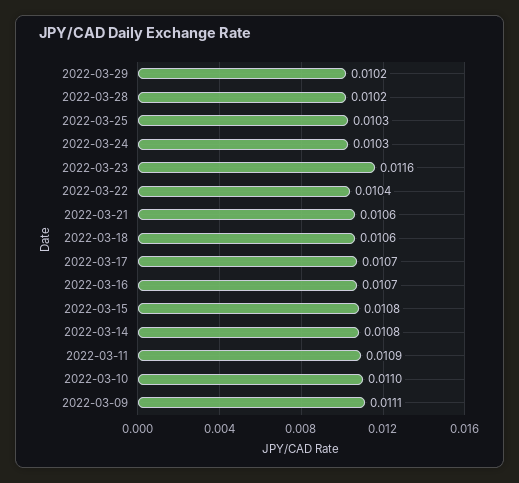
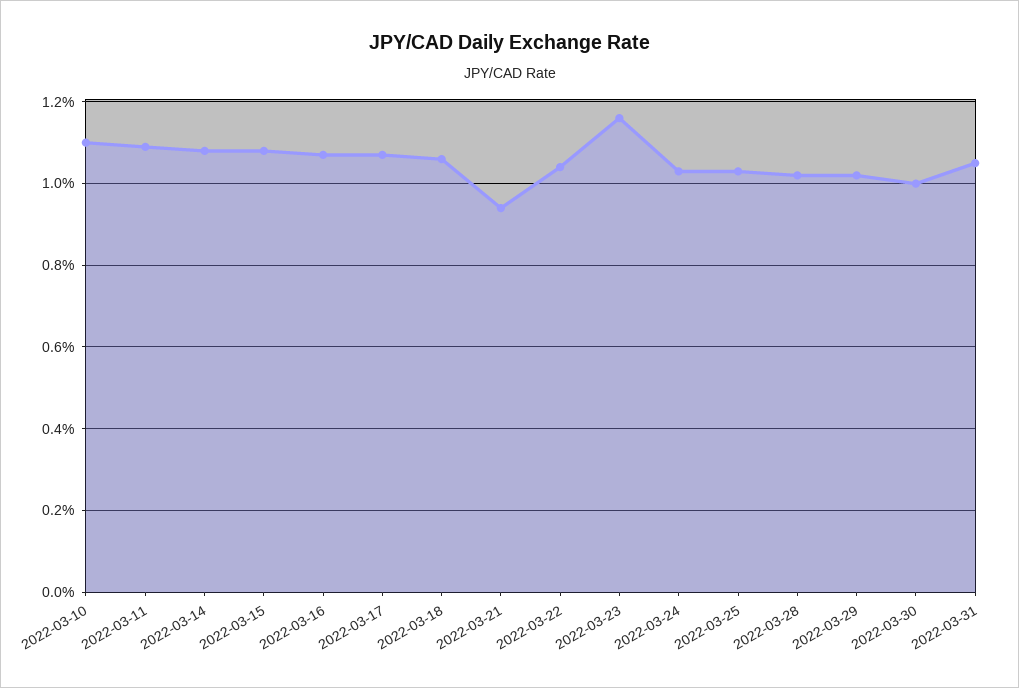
2022-03-21: 0.0106 -> 0.0095
2022-03-09: 0.0111 -> none
2022-03-30: none -> 0.01
2022-03-31: none -> 0.0105

